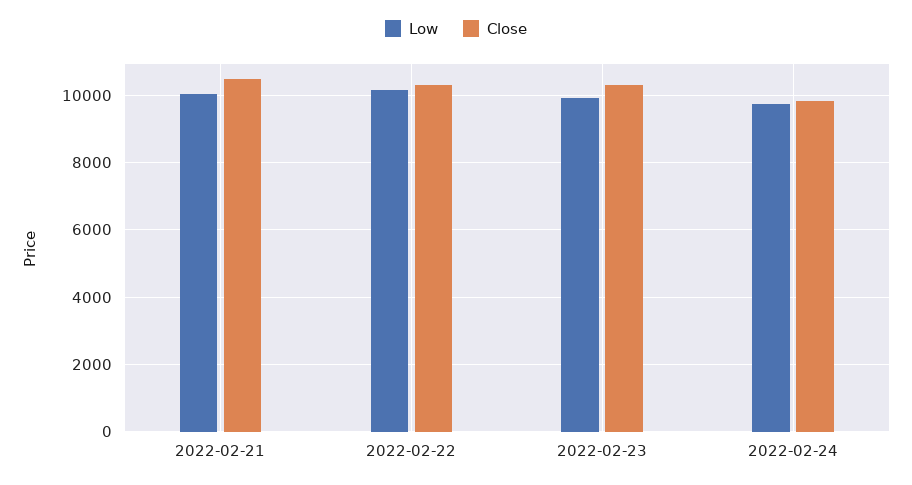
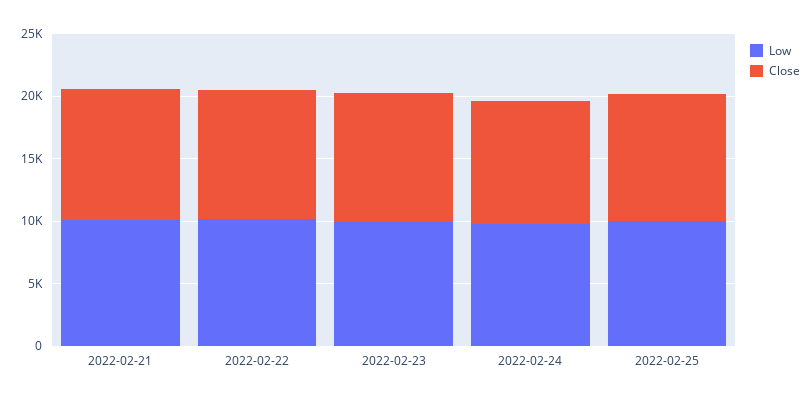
Low, 2022-02-25: none -> 10000
Close, 2022-02-25: none -> 10000

